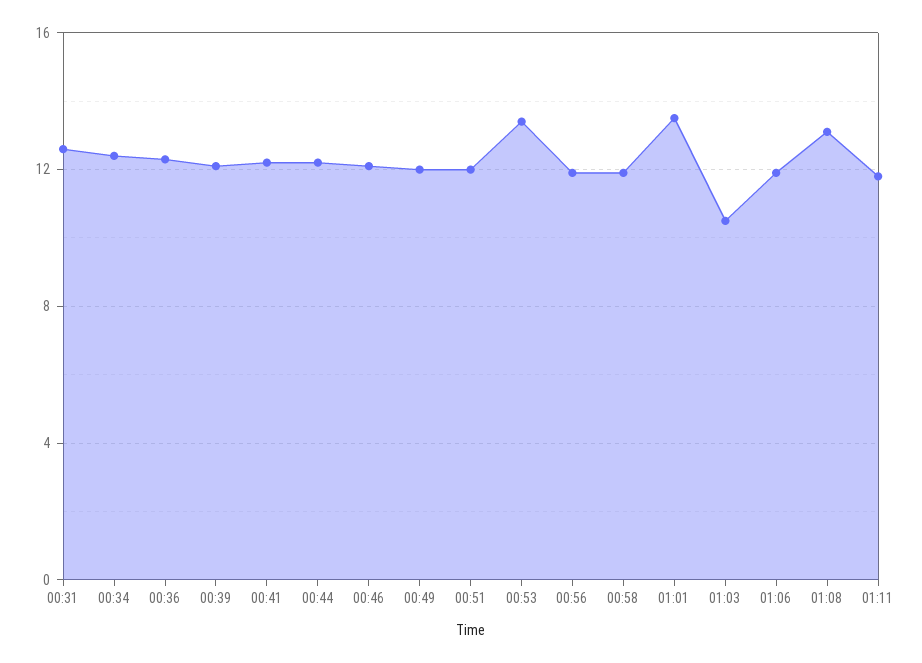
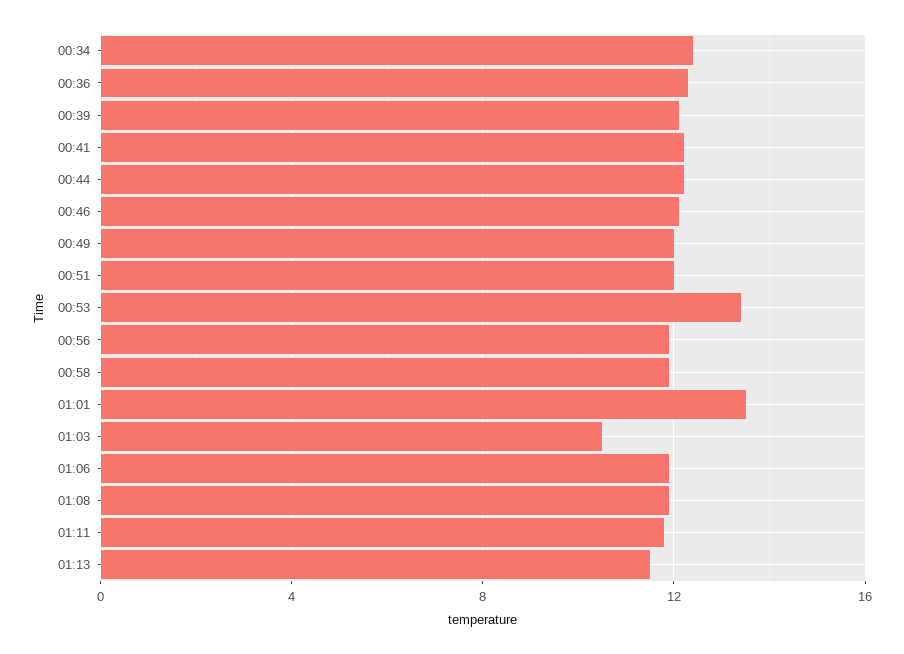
00:31: 12.5 -> none
01:08: 13 -> 12
01:13: none -> 11.5

